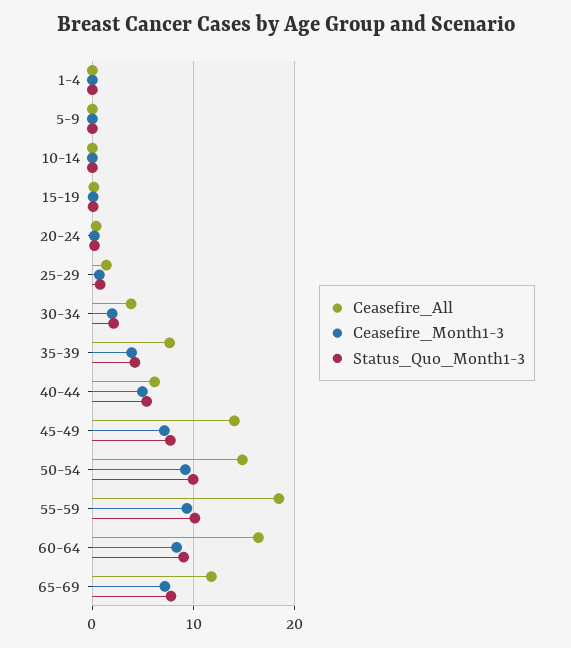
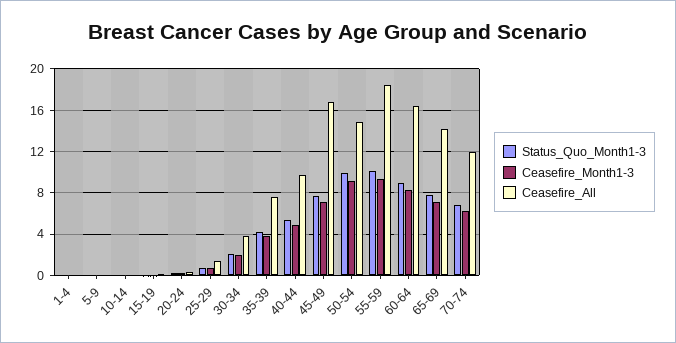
Ceasefire_All, 40-44: 6 -> 10
Ceasefire_All, 45-49: 14 -> 17
Ceasefire_All, 65-69: 12 -> 14
Status_Quo_Month1-3, 70-74: none -> 7
Ceasefire_Month1-3, 70-74: none -> 6
Ceasefire_All, 70-74: none -> 12

